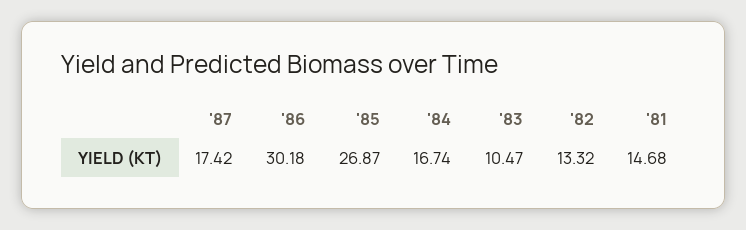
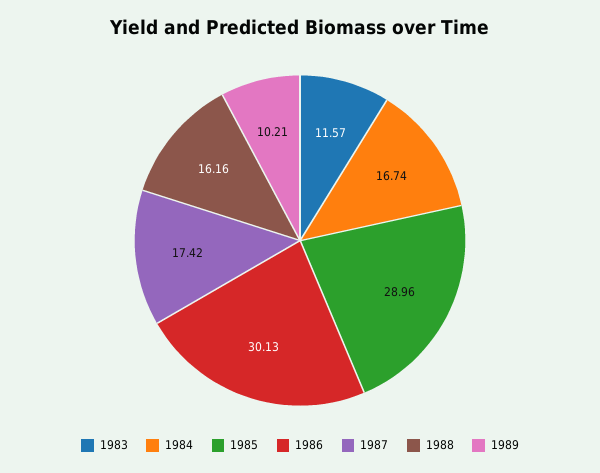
'86: 30.18 -> 30.13
'85: 26.87 -> 28.96
'83: 10.47 -> 11.57
'82: 13.32 -> none
'81: 14.68 -> none
1988: none -> 16.16
1989: none -> 10.21

